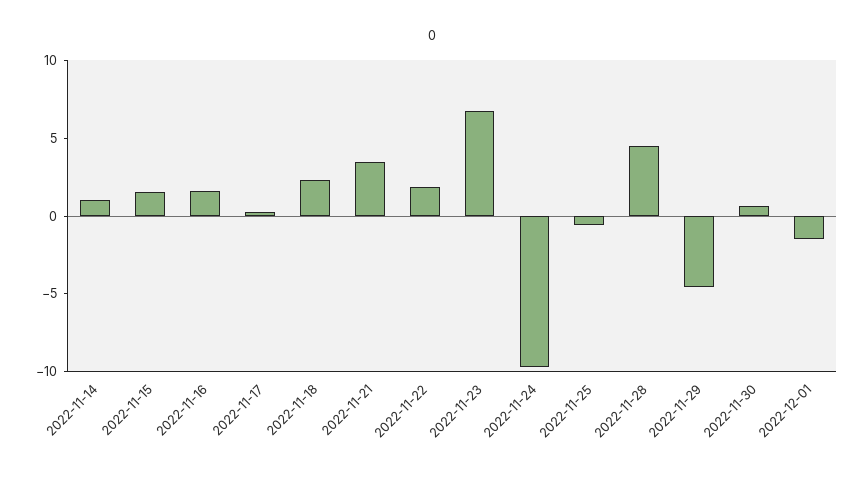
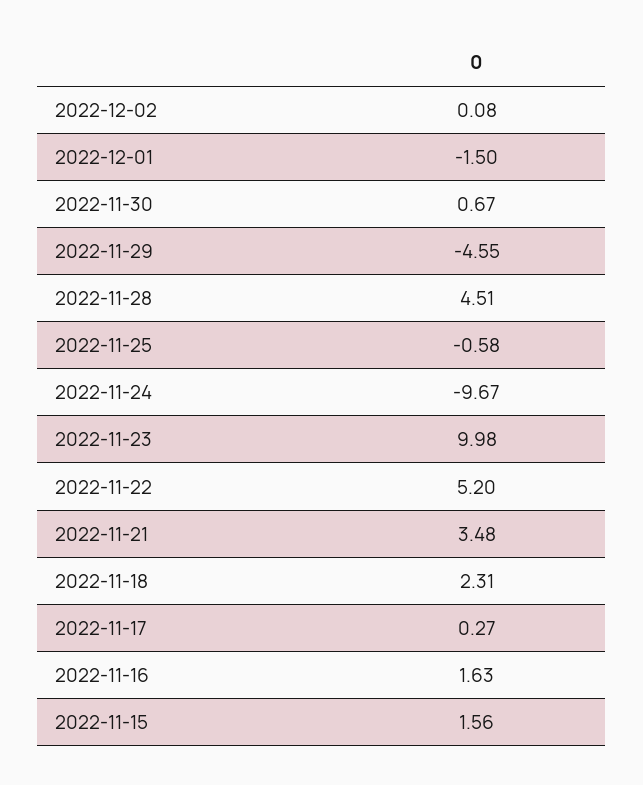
2022-11-14: 1 -> none
2022-11-22: 2 -> 5.2
2022-11-23: 7 -> 9.98
2022-12-02: none -> 0.08

